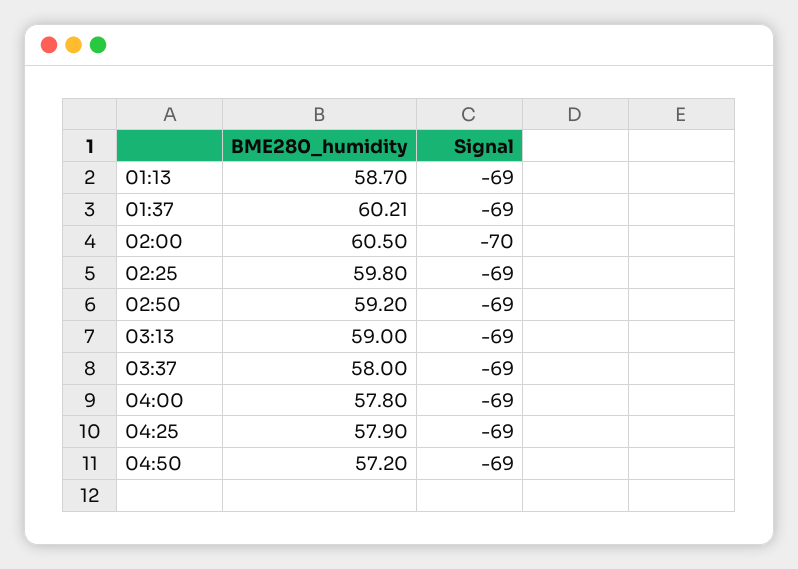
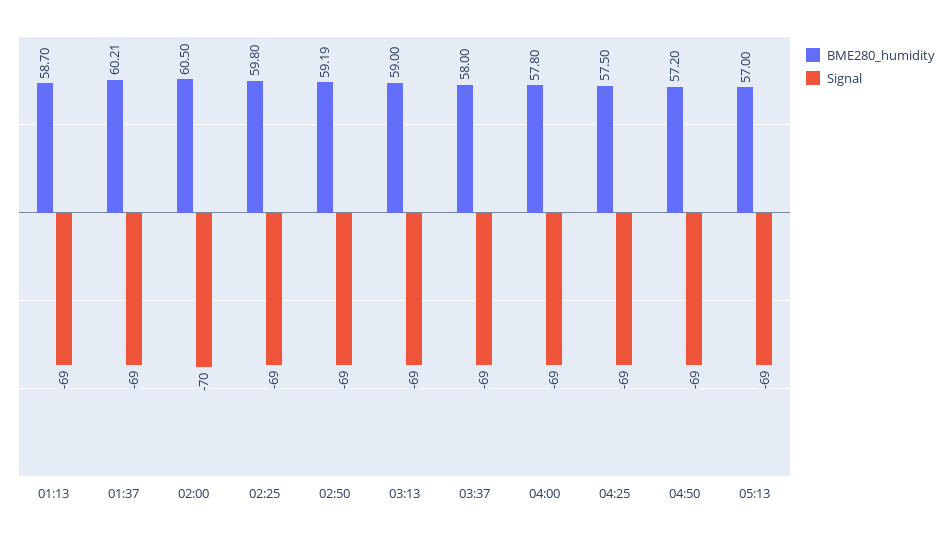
BME280_humidity, 02:50: 59.2 -> 59.19
BME280_humidity, 04:25: 57.9 -> 57.5
BME280_humidity, 05:13: none -> 57
Signal, 05:13: none -> -69

